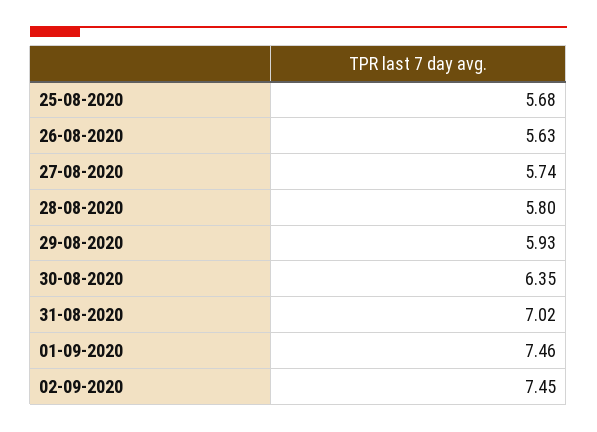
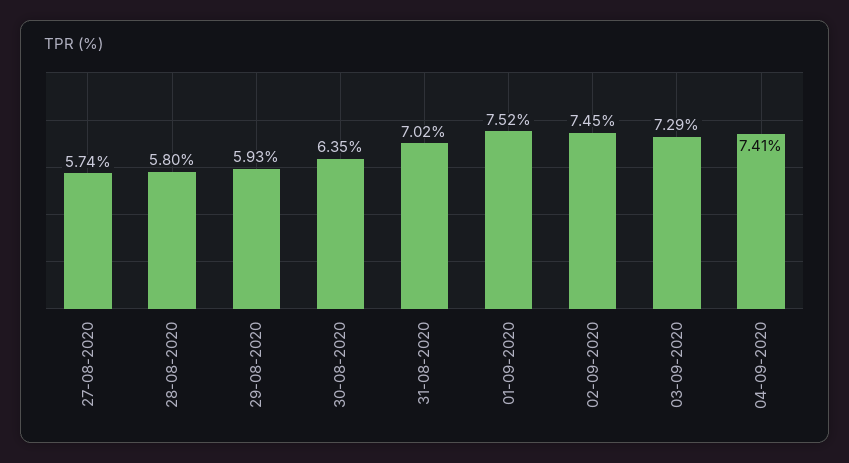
25-08-2020: 5.68 -> none
26-08-2020: 5.63 -> none
01-09-2020: 7.46 -> 7.52
03-09-2020: none -> 7.29
04-09-2020: none -> 7.41

